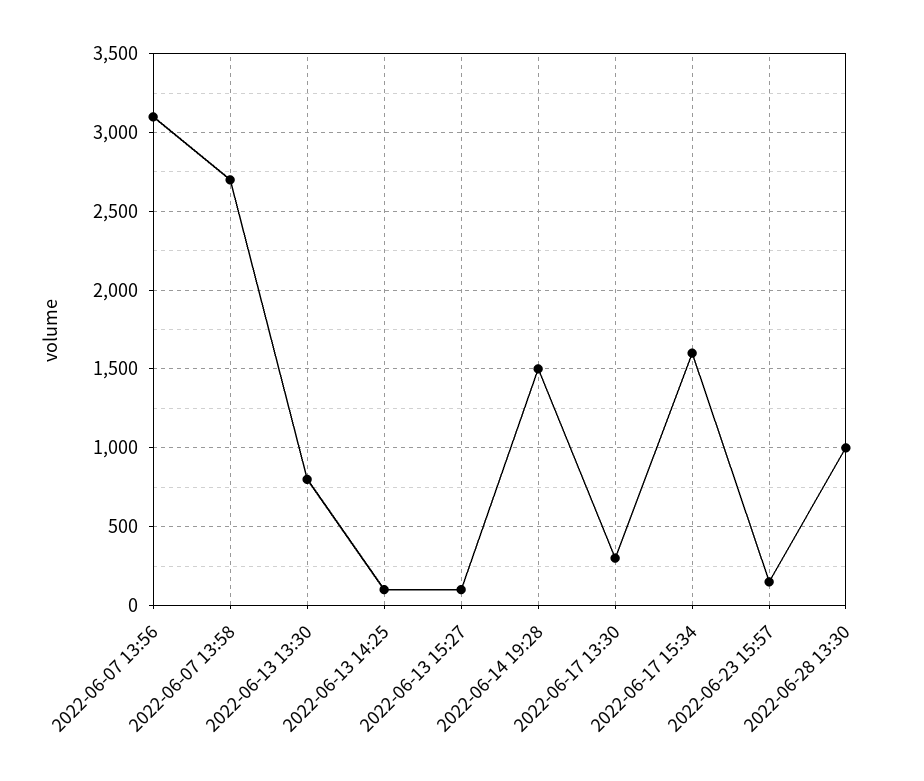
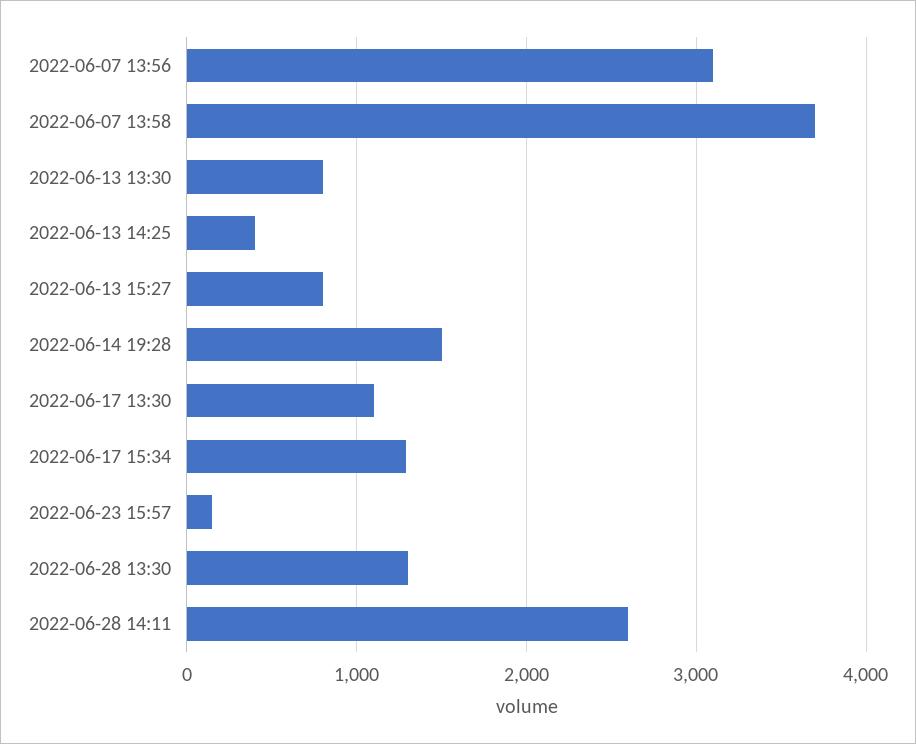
2022-06-07 13:58: 2700 -> 3700
2022-06-13 14:25: 100 -> 400
2022-06-13 15:27: 100 -> 800
2022-06-17 13:30: 300 -> 1100
2022-06-17 15:34: 1600 -> 1300
2022-06-28 13:30: 1000 -> 1300
2022-06-28 14:11: none -> 2600

